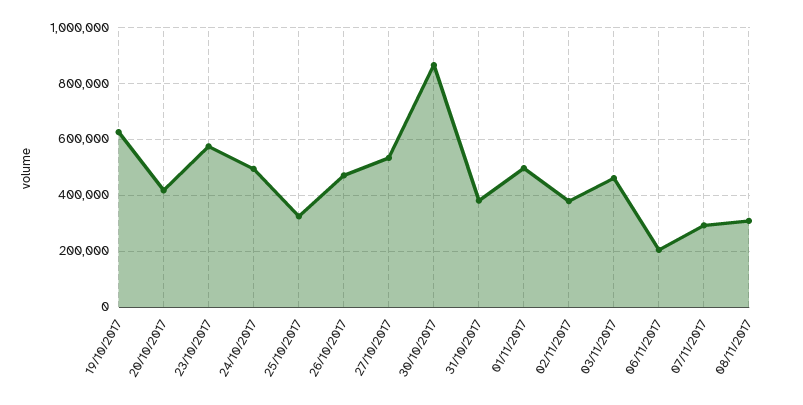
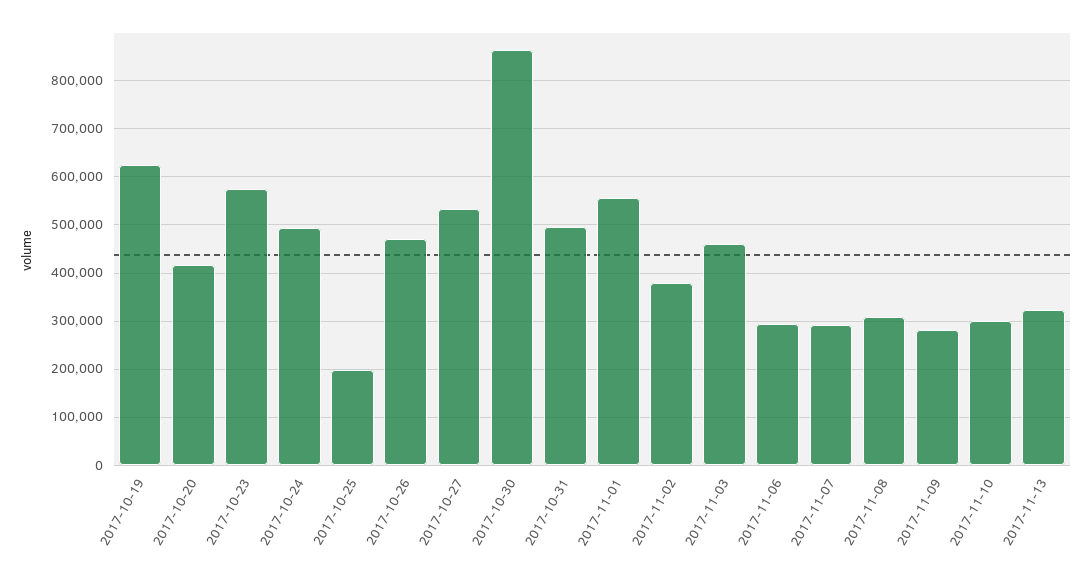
25/10/2017: 325000 -> 200000
31/10/2017: 375000 -> 500000
01/11/2017: 500000 -> 560000
06/11/2017: 200000 -> 300000
2017-11-09: none -> 280000
2017-11-10: none -> 300000
2017-11-13: none -> 320000

